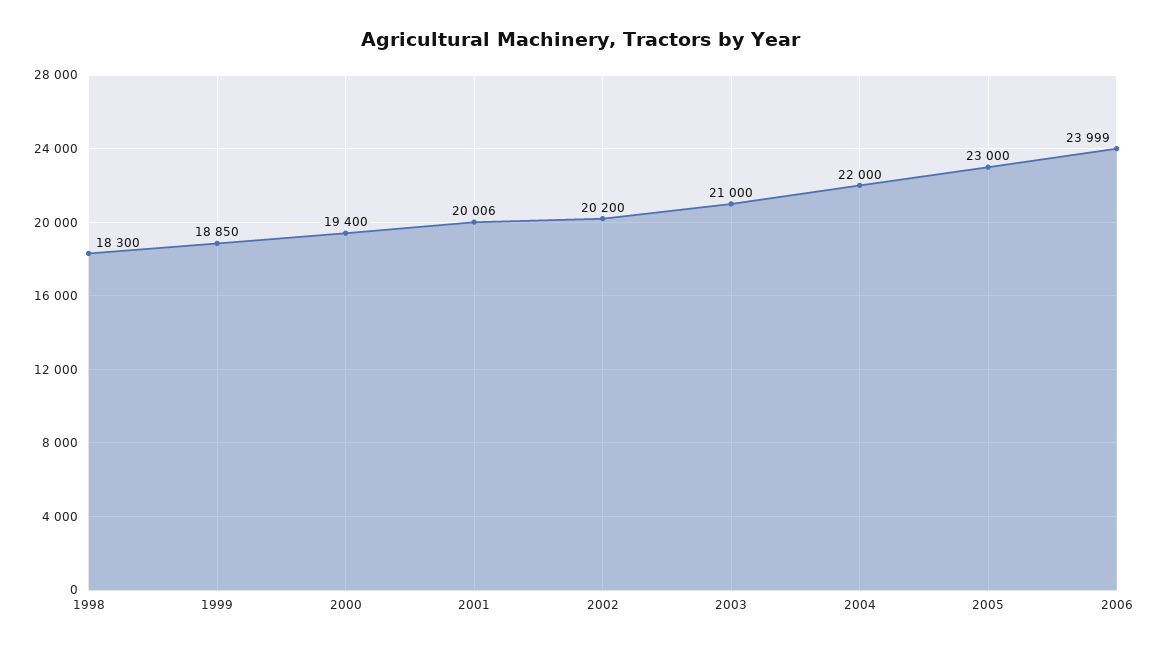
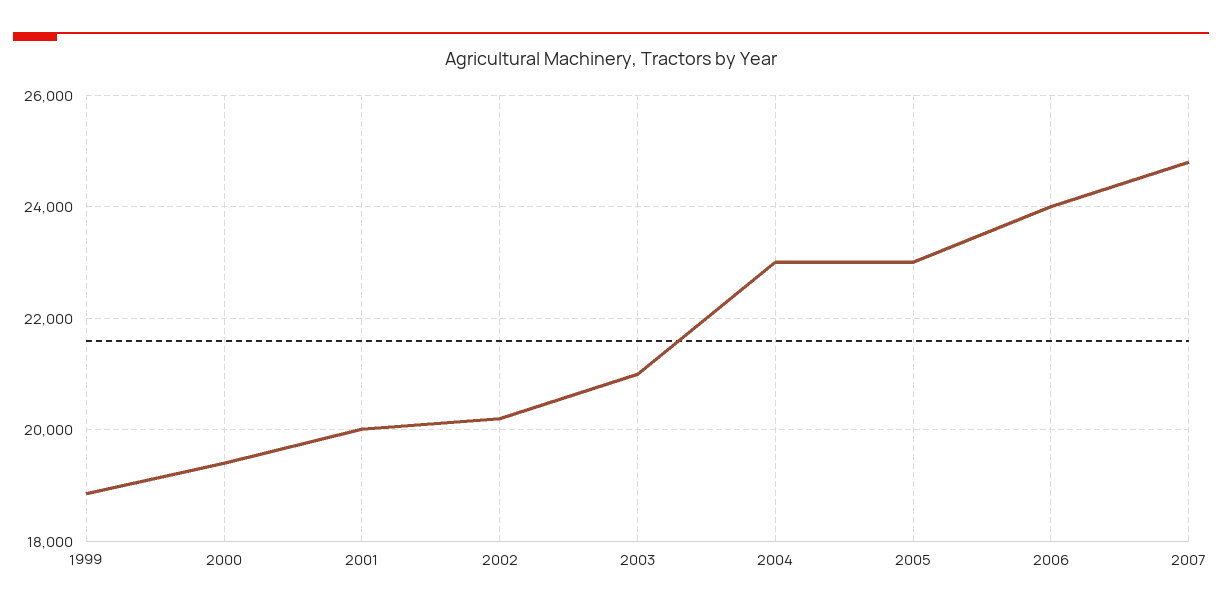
1998: 18300 -> none
2004: 22000 -> 23000
2007: none -> 24800

